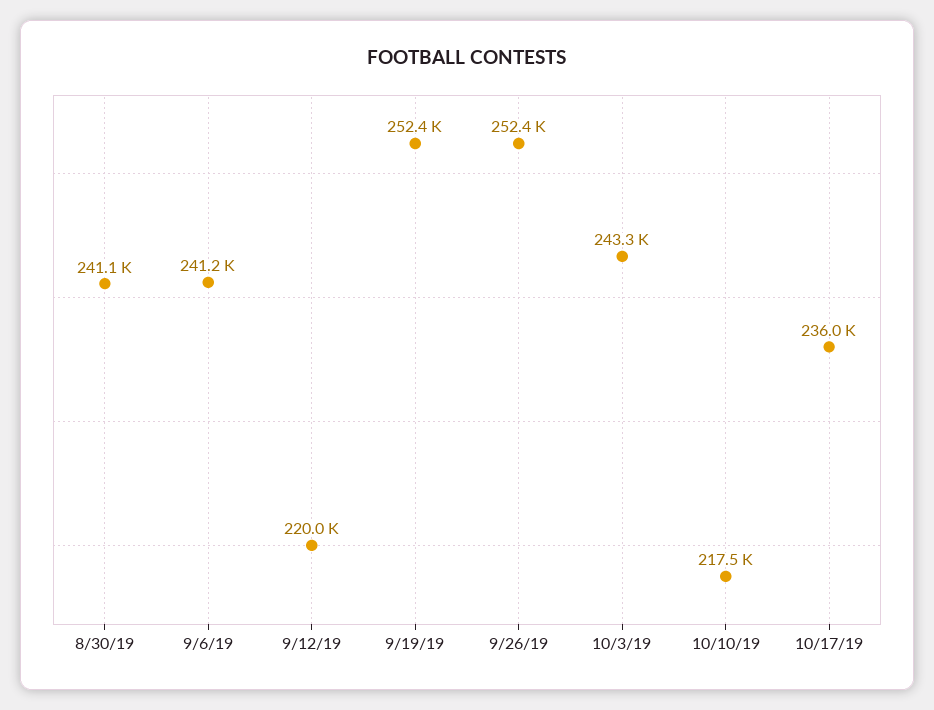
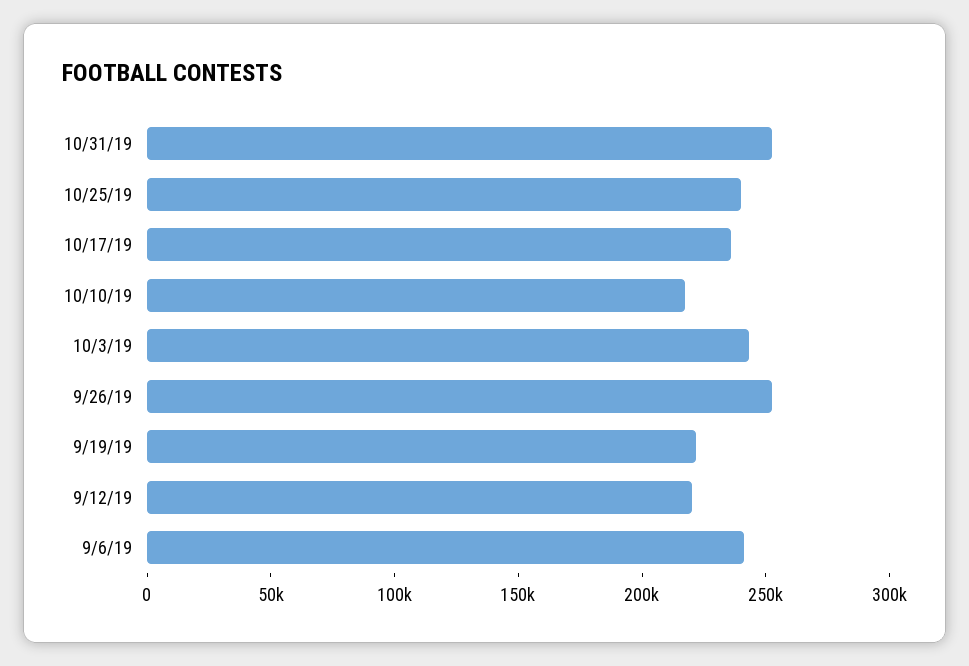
8/30/19: 241100 -> none
9/19/19: 252400 -> 220000
10/31/19: none -> 250000
10/25/19: none -> 240000

